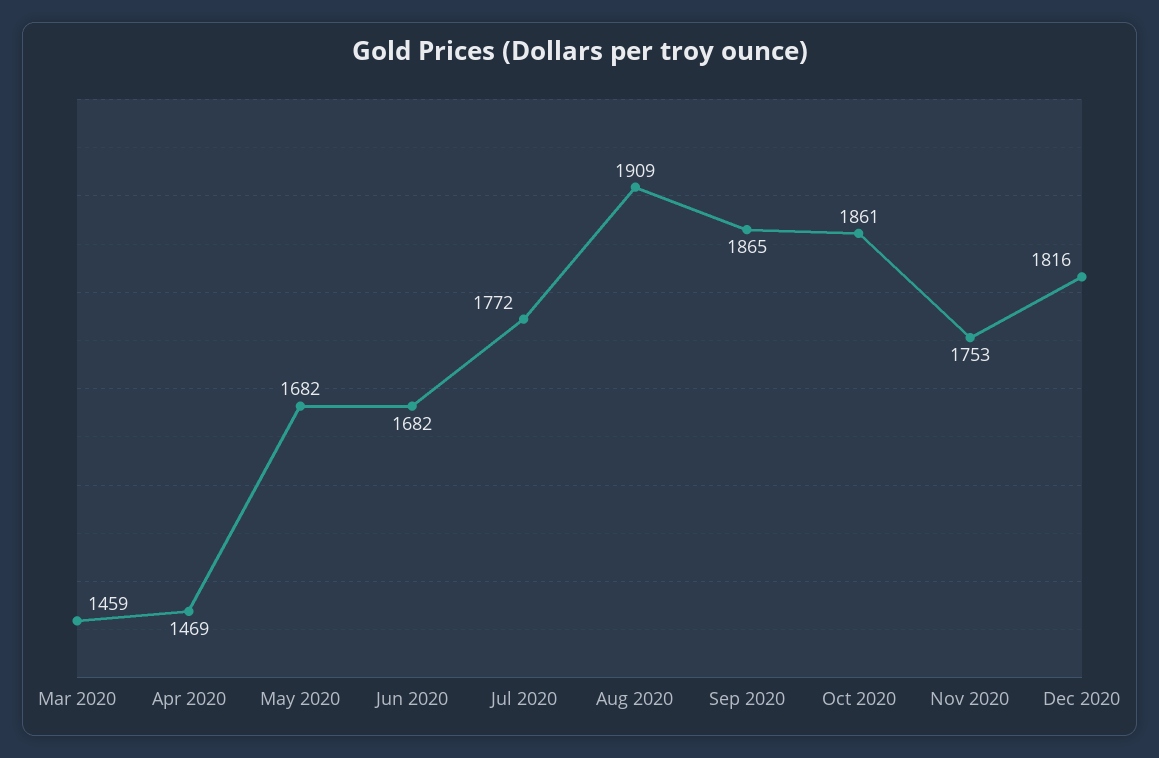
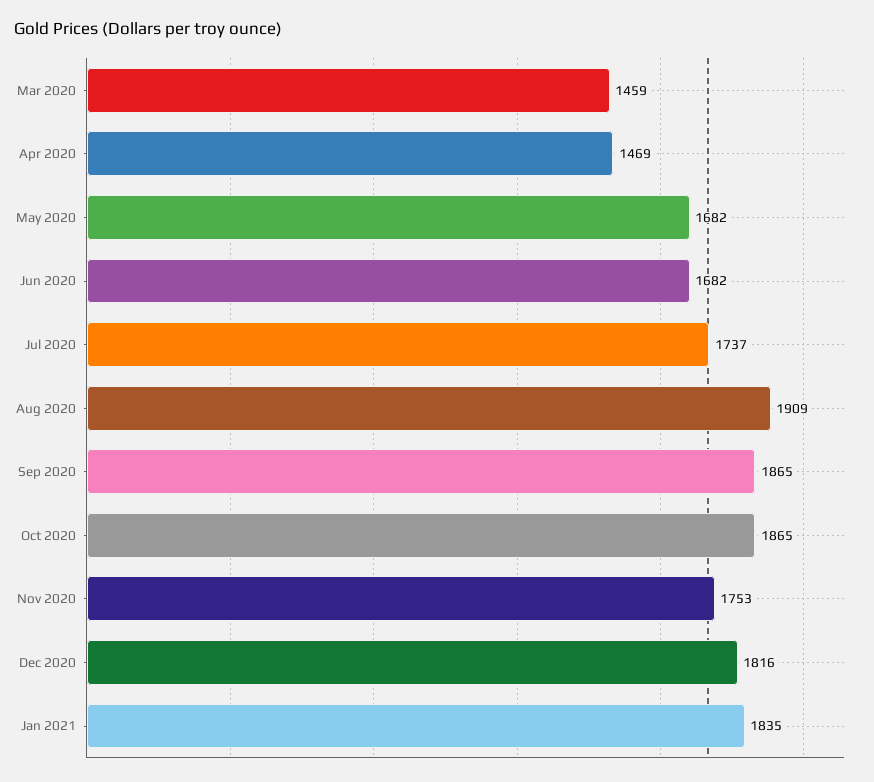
Jul 2020: 1772 -> 1737
Oct 2020: 1861 -> 1865
Jan 2021: none -> 1835

